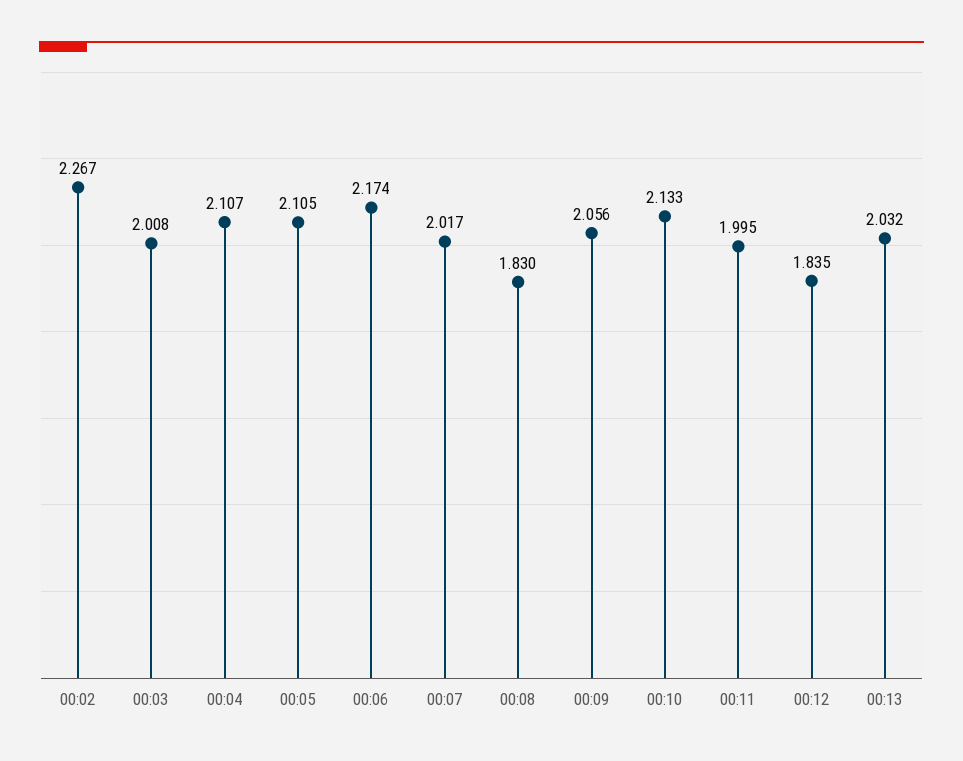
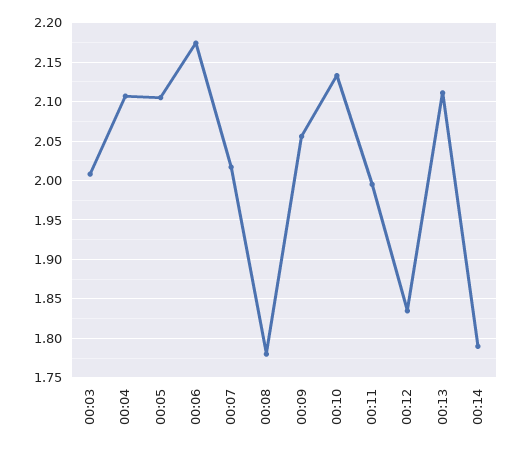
00:02: 2.267 -> none
00:08: 1.83 -> 1.78
00:13: 2.032 -> 2.11
00:14: none -> 1.79

